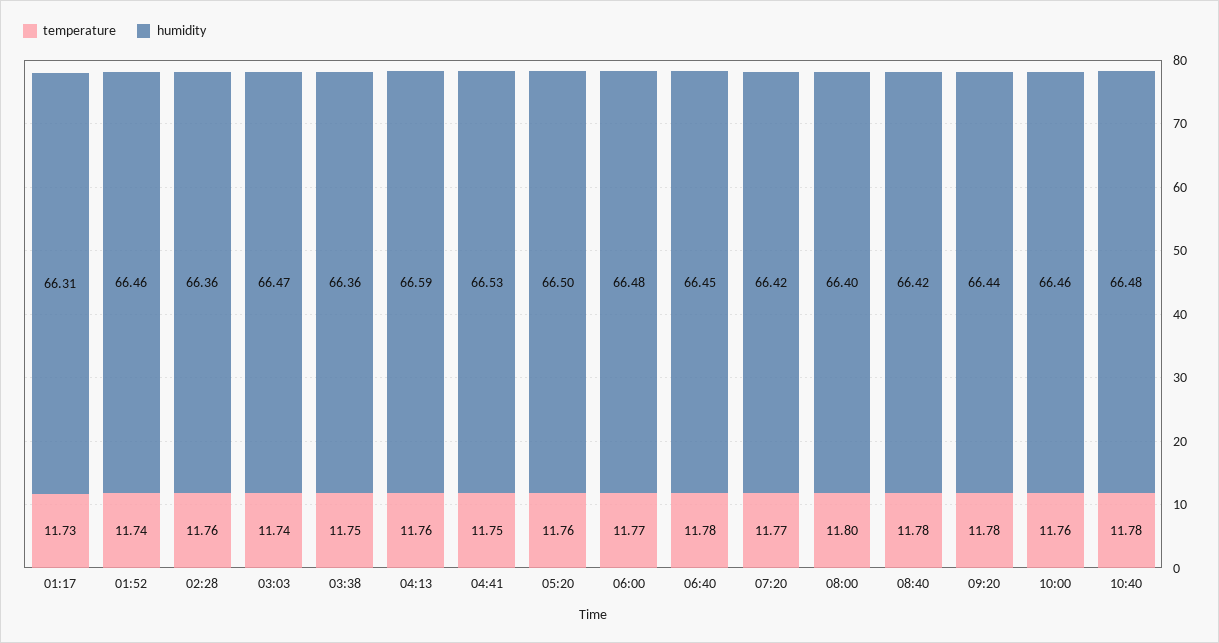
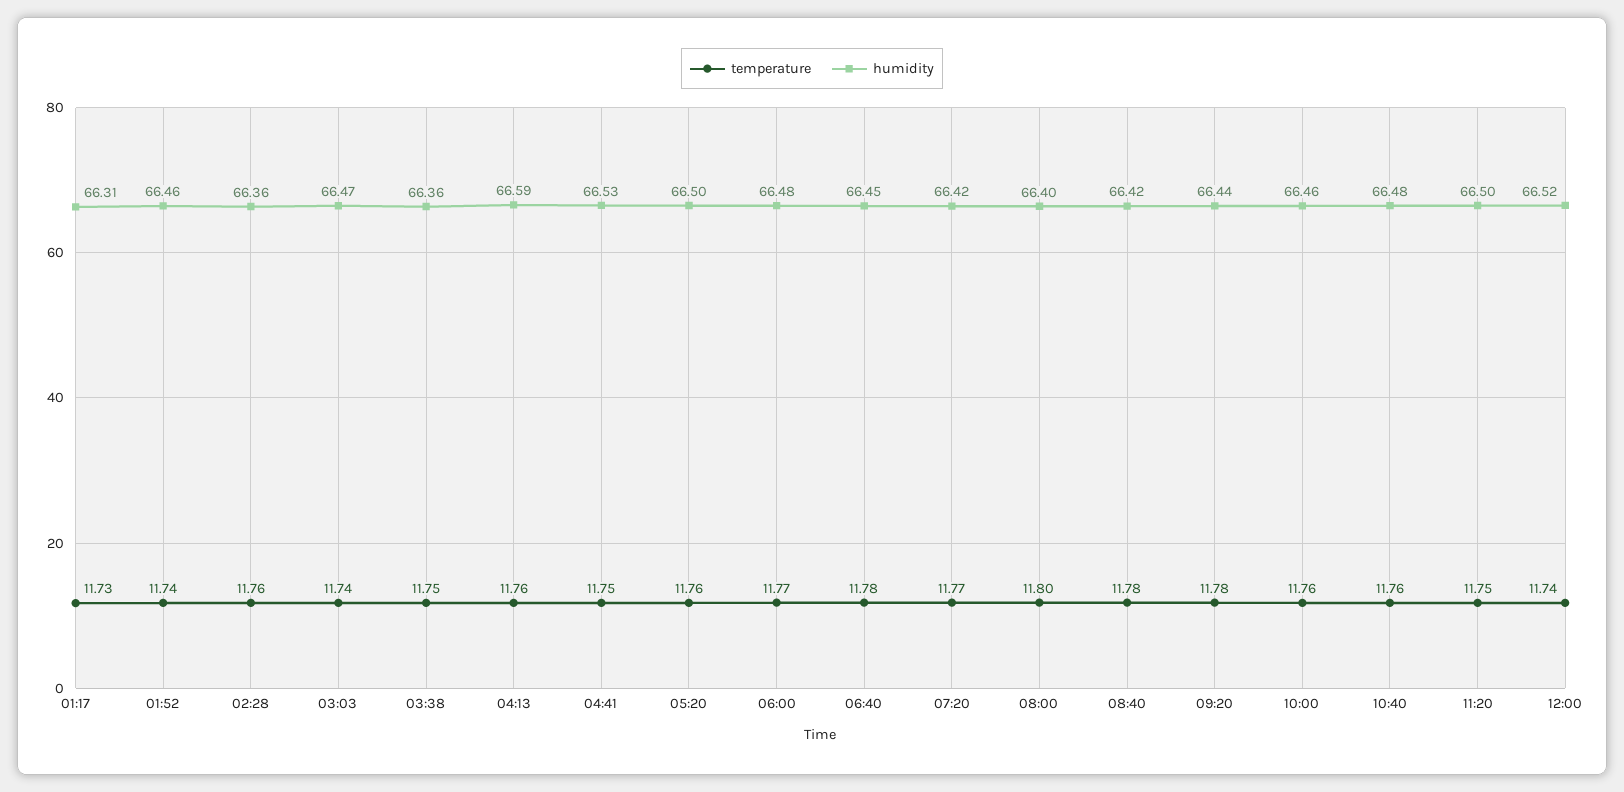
temperature, 10:40: 11.78 -> 11.76
temperature, 11:20: none -> 11.75
humidity, 11:20: none -> 66.5
temperature, 12:00: none -> 11.74
humidity, 12:00: none -> 66.52

